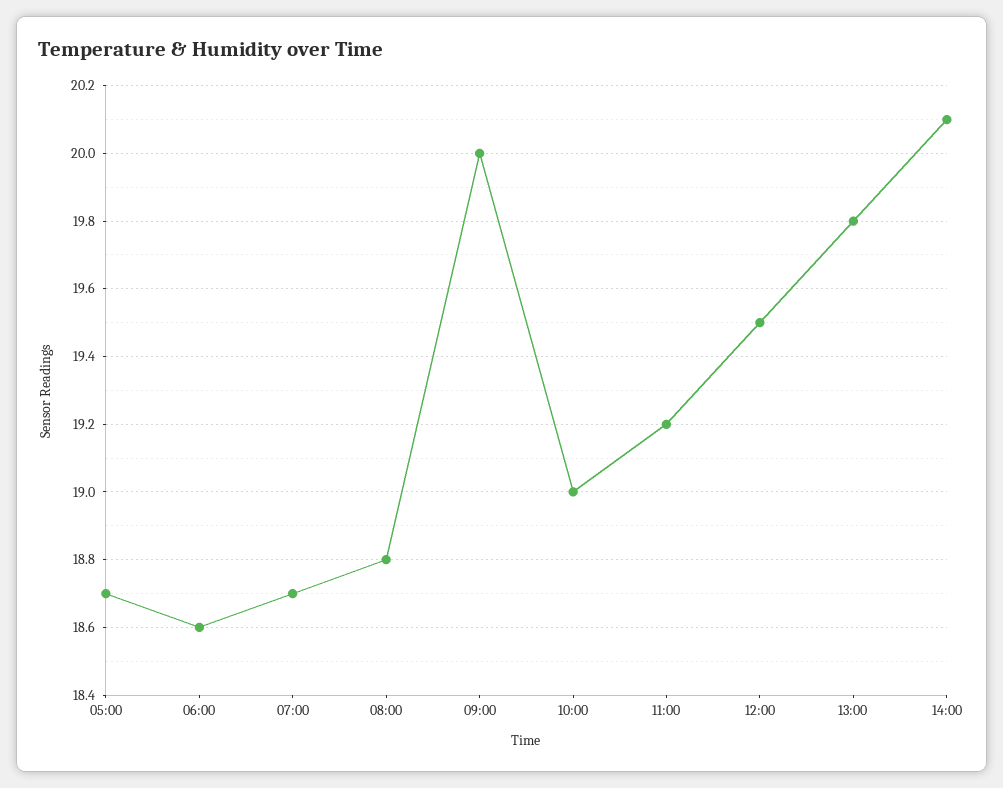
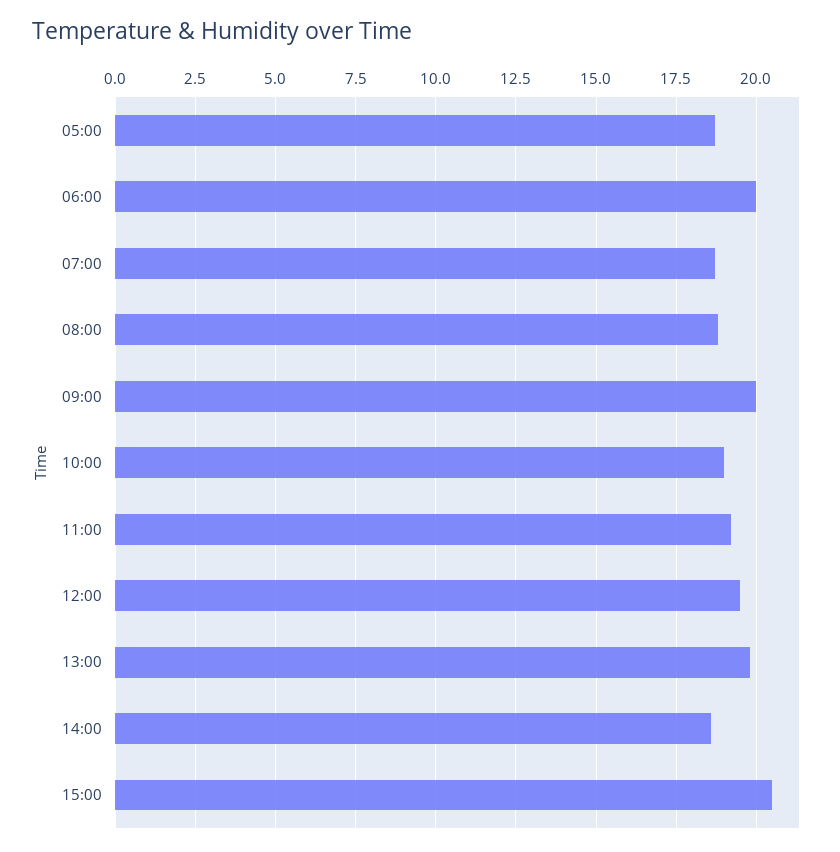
06:00: 18.6 -> 20
14:00: 20.1 -> 18.5
15:00: none -> 20.5

